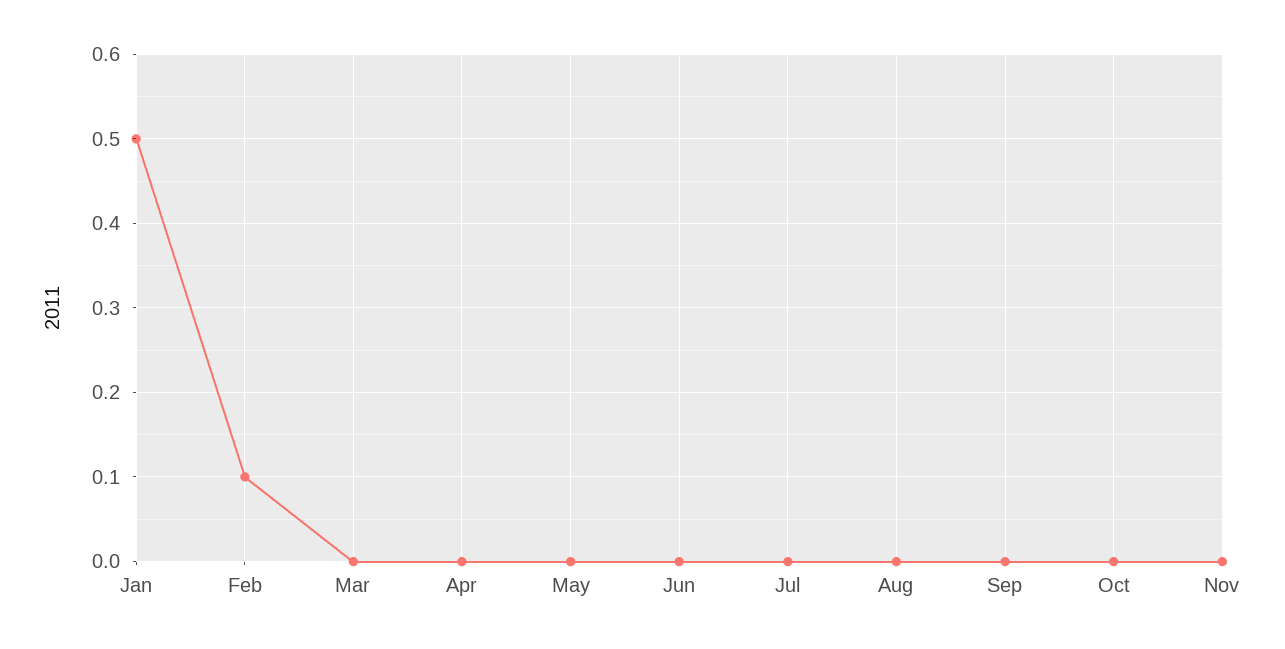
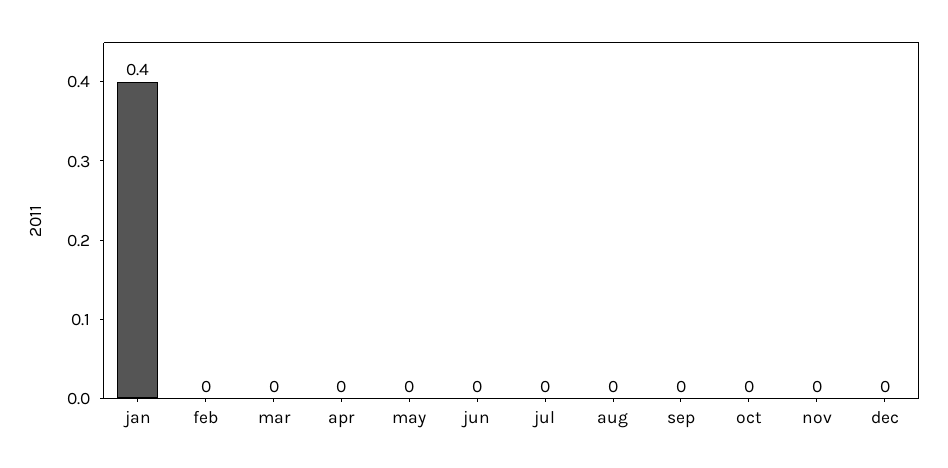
Jan: 0.5 -> 0.4
Feb: 0.1 -> 0
dec: none -> 0

